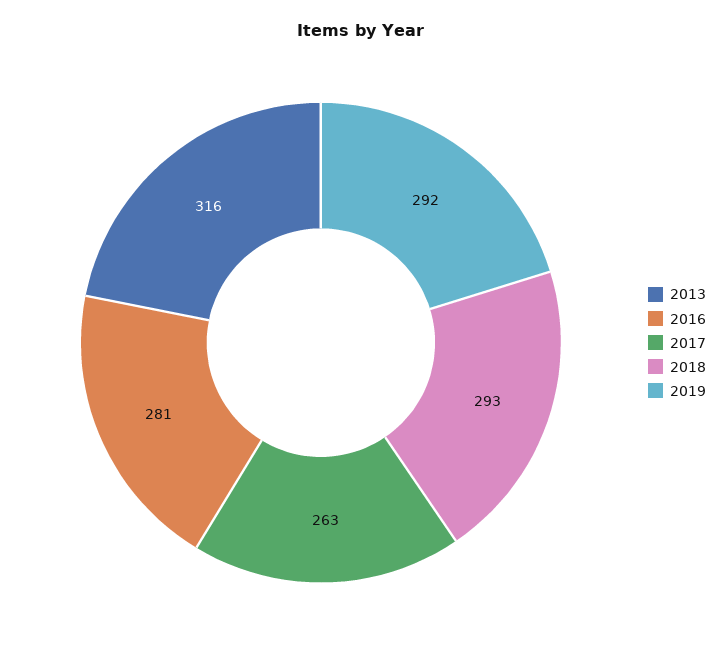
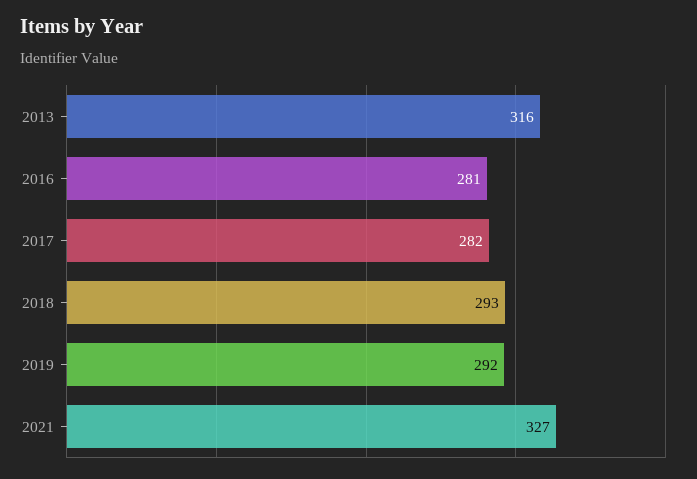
2017: 263 -> 282
2021: none -> 327

